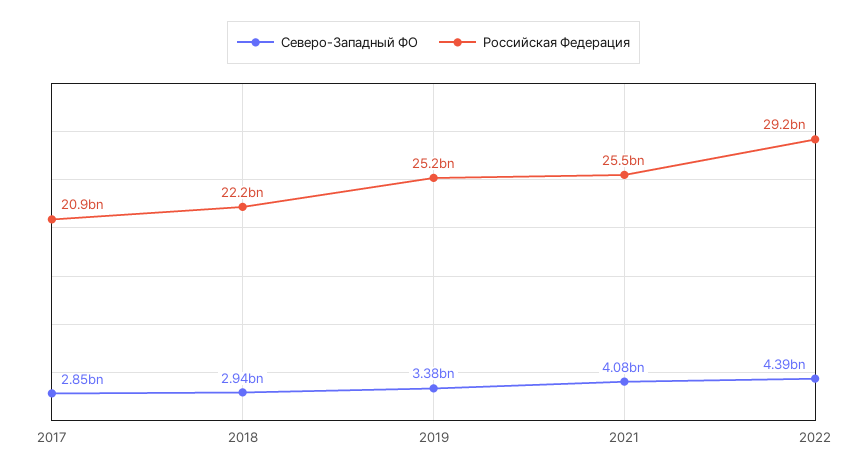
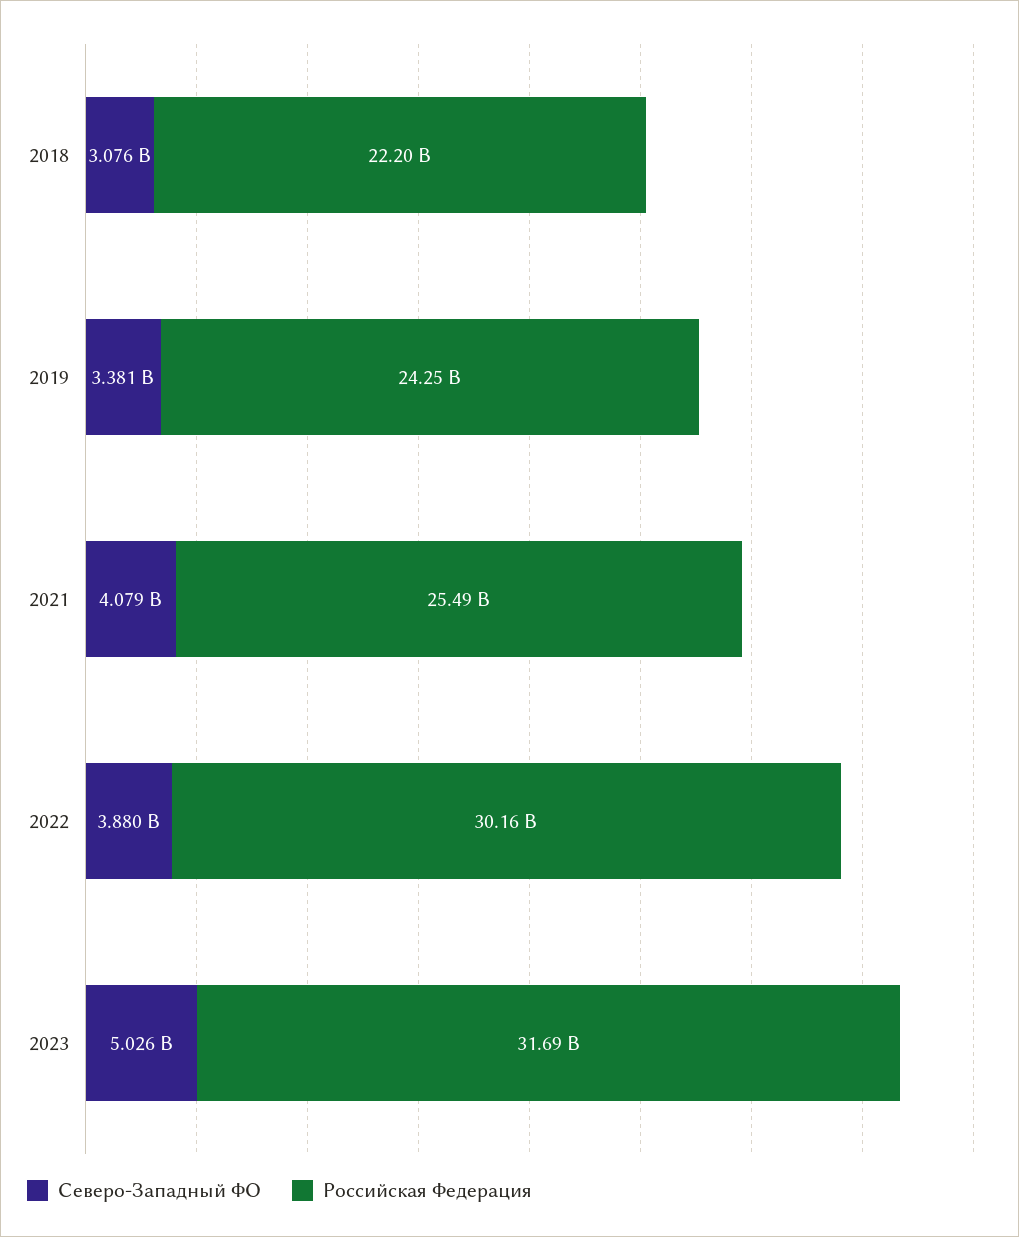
Северо-Западный ФО, 2017: 2850000000 -> none
Российская Федерация, 2017: 20900000000 -> none
Северо-Западный ФО, 2018: 2940000000 -> 3076000000
Российская Федерация, 2019: 25200000000 -> 24250000000
Северо-Западный ФО, 2022: 4390000000 -> 3880000000
Российская Федерация, 2022: 29200000000 -> 30160000000
Северо-Западный ФО, 2023: none -> 5026000000
Российская Федерация, 2023: none -> 31690000000

